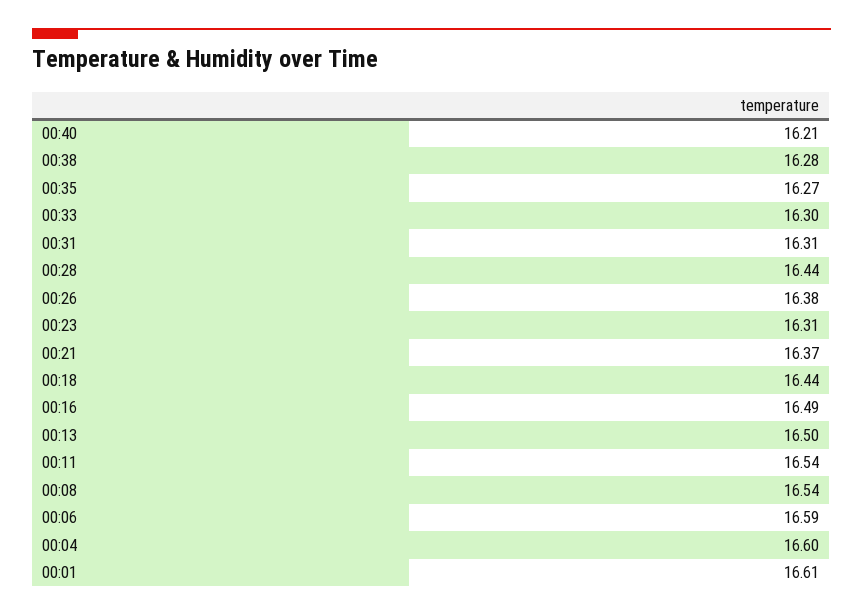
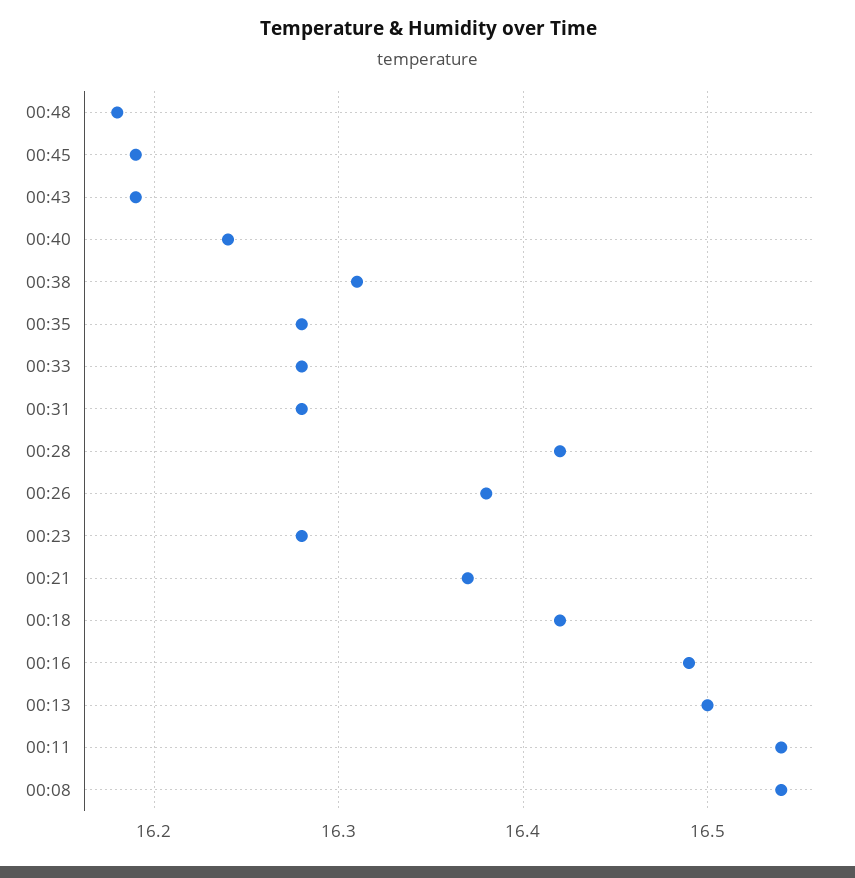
00:40: 16.21 -> 16.24
00:38: 16.28 -> 16.31
00:35: 16.27 -> 16.28
00:33: 16.3 -> 16.28
00:31: 16.31 -> 16.28
00:28: 16.44 -> 16.42
00:23: 16.31 -> 16.28
00:18: 16.44 -> 16.42
00:06: 16.59 -> none
00:04: 16.6 -> none
00:01: 16.61 -> none
00:48: none -> 16.18
00:45: none -> 16.19
00:43: none -> 16.19

